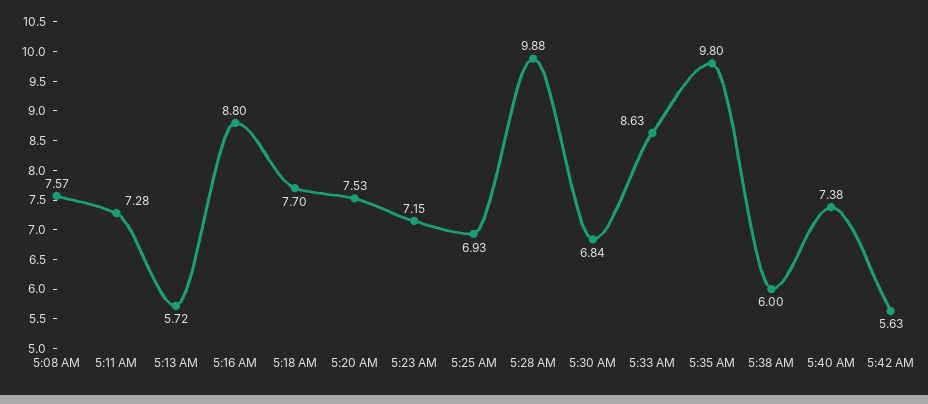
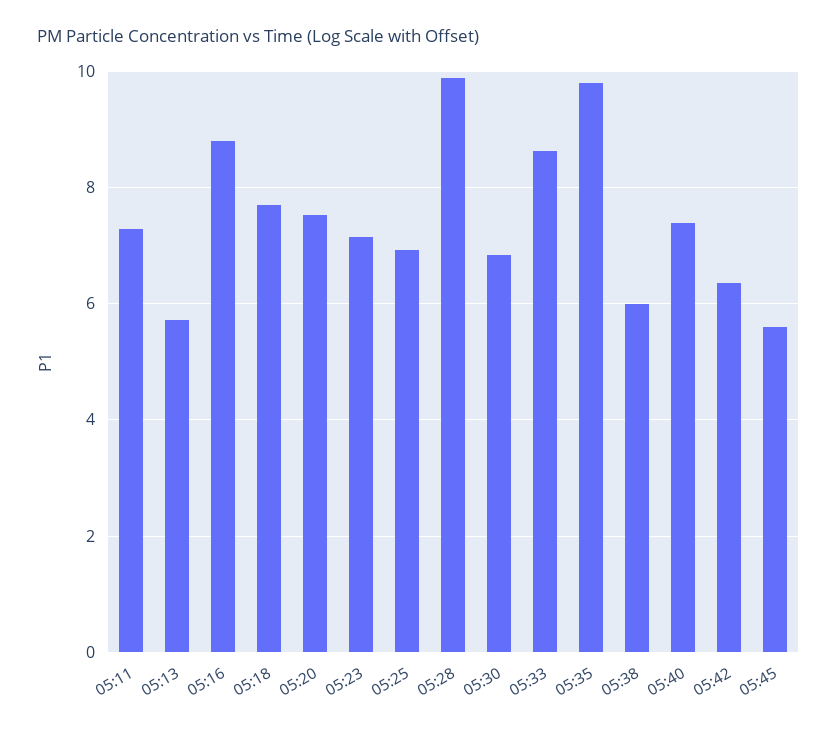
5:08 AM: 7.57 -> none
5:42 AM: 5.63 -> 6.4
05:45: none -> 5.6

